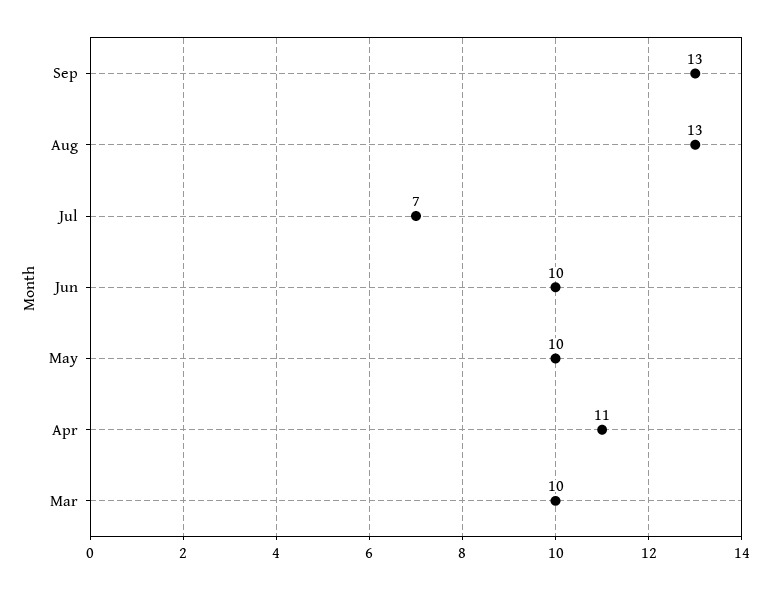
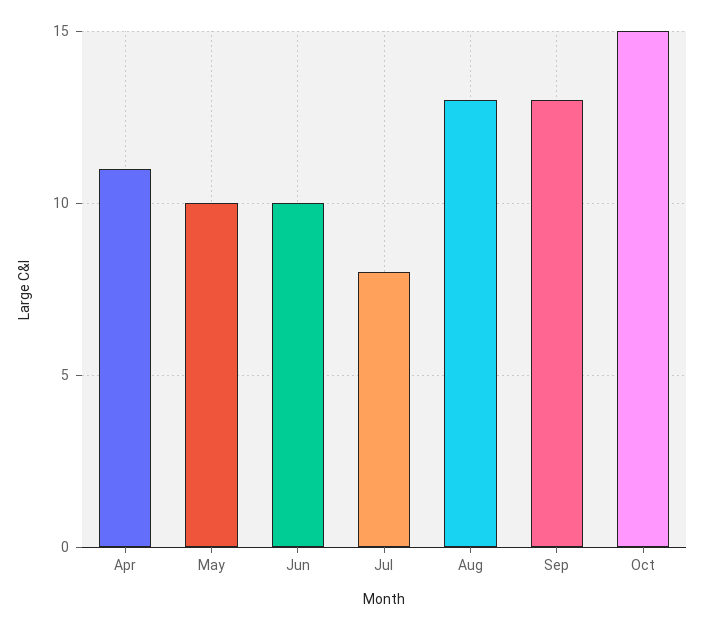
Jul: 7 -> 8
Mar: 10 -> none
Oct: none -> 15

